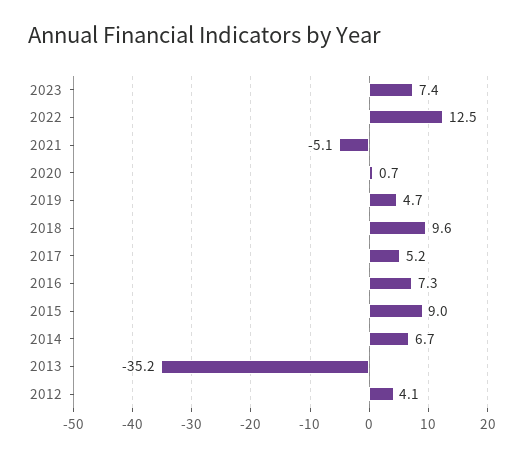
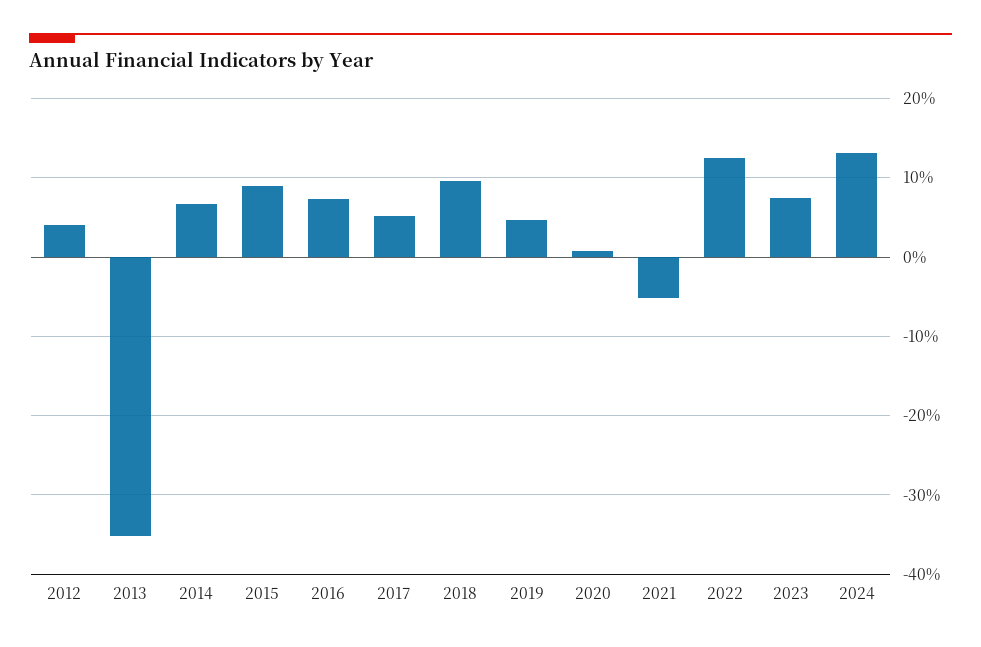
2024: none -> 13

